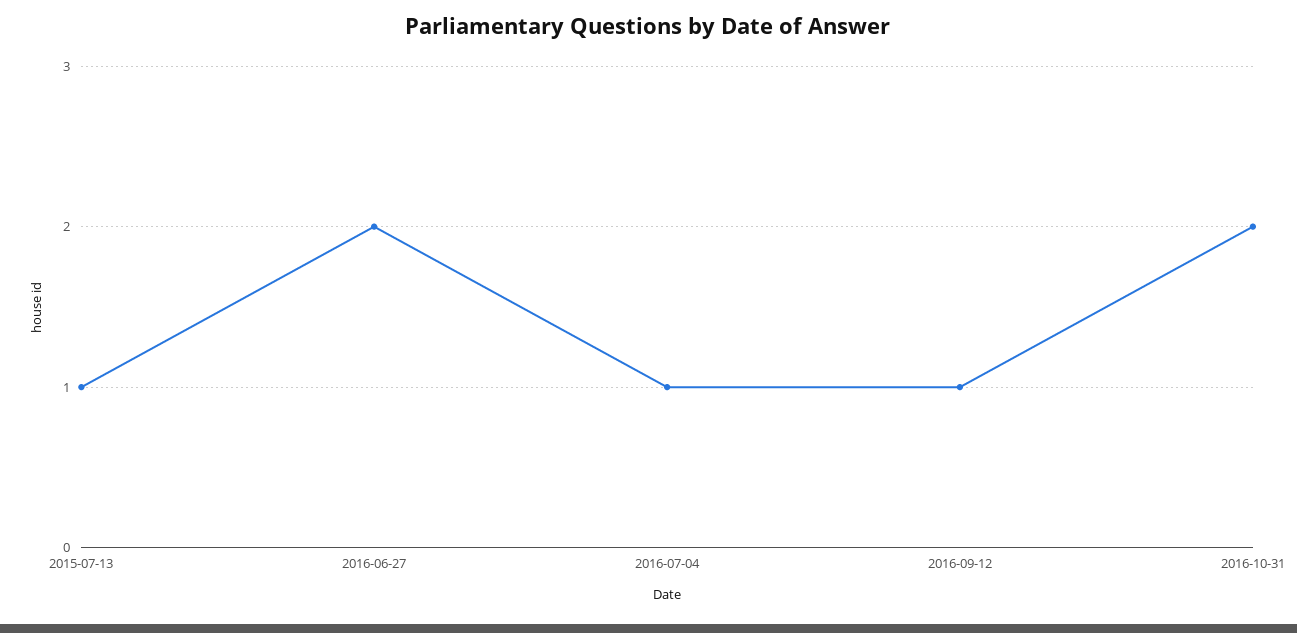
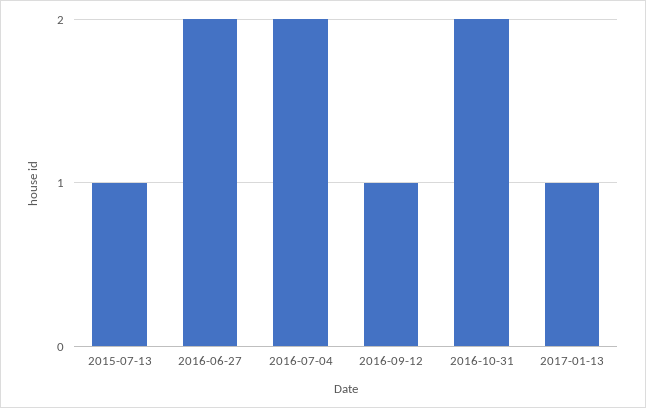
2016-07-04: 1 -> 2
2017-01-13: none -> 1

